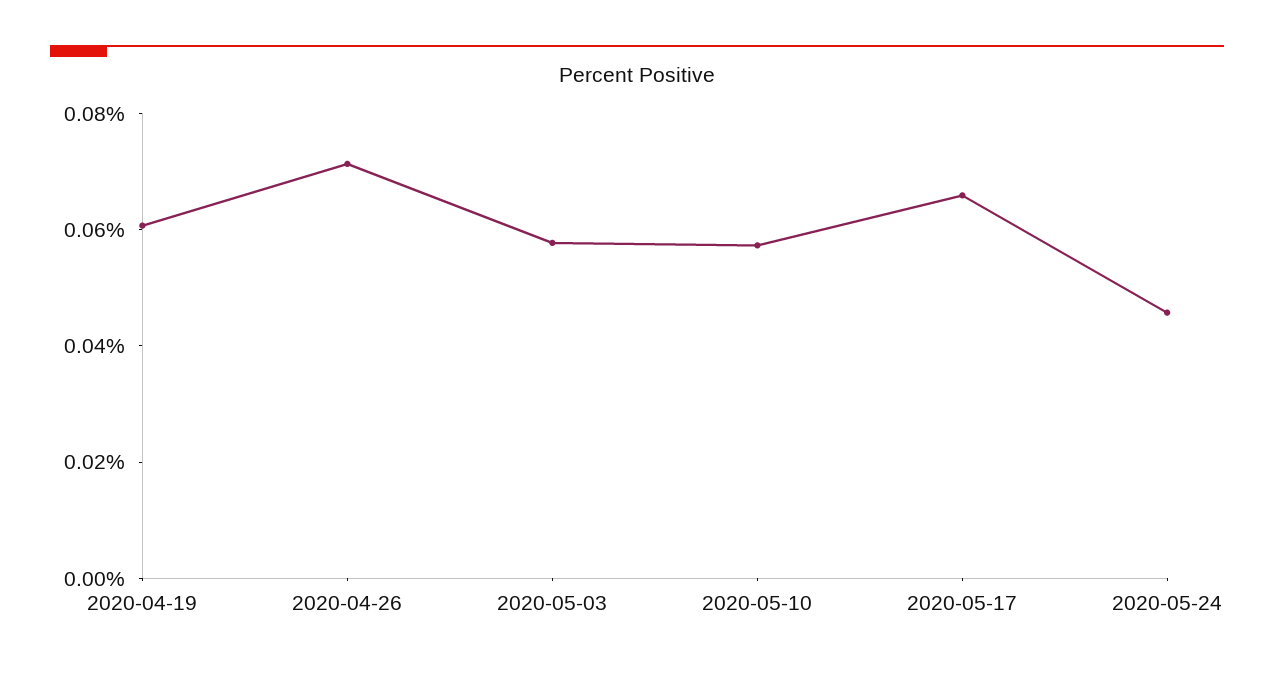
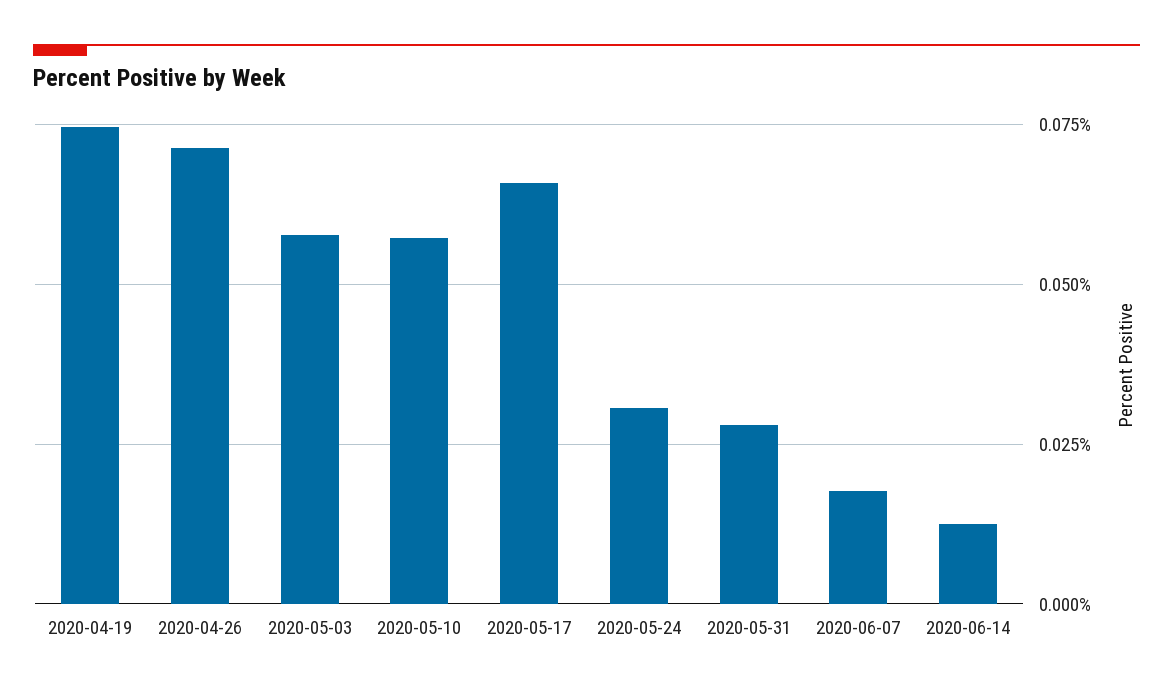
2020-04-19: 0.06 -> 0.075
2020-05-24: 0.045 -> 0.03
2020-05-31: none -> 0.0275
2020-06-07: none -> 0.0175
2020-06-14: none -> 0.0125

